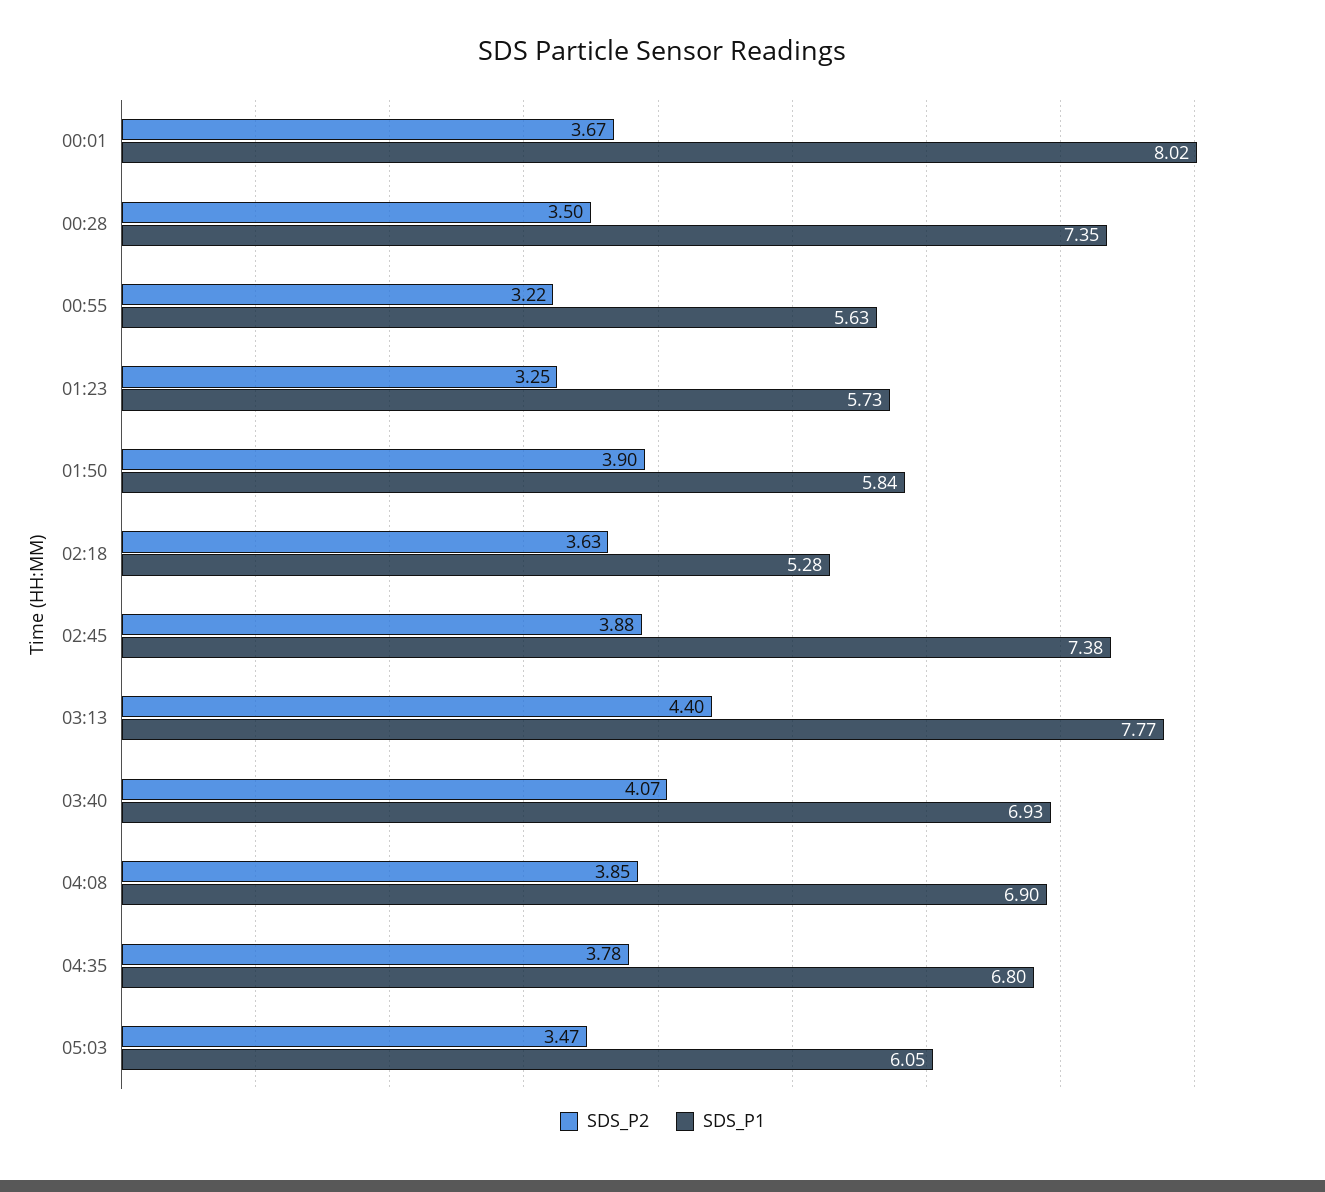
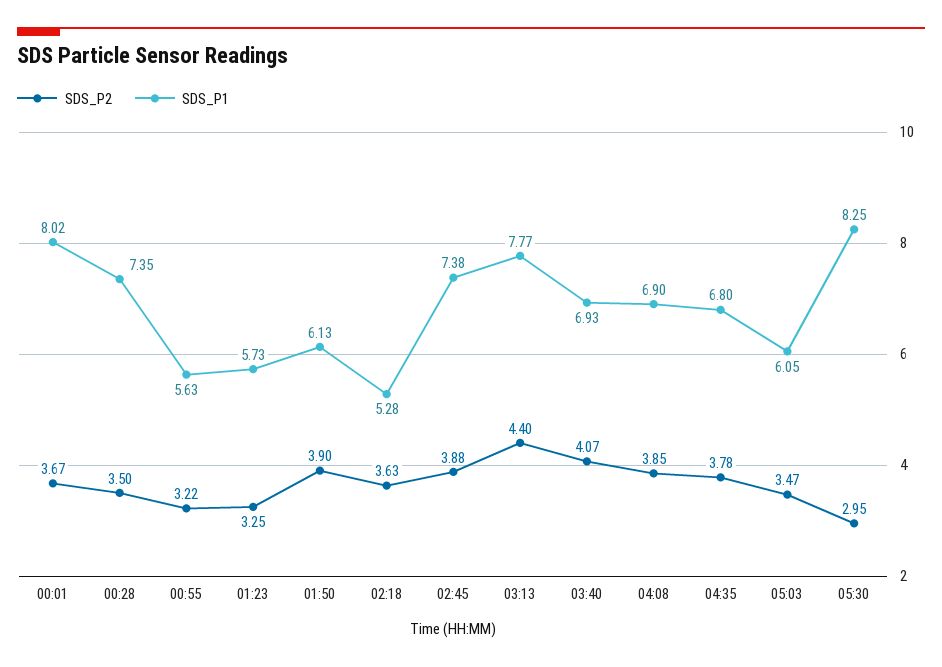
SDS_P1, 01:50: 5.84 -> 6.13
SDS_P2, 05:30: none -> 2.95
SDS_P1, 05:30: none -> 8.25

